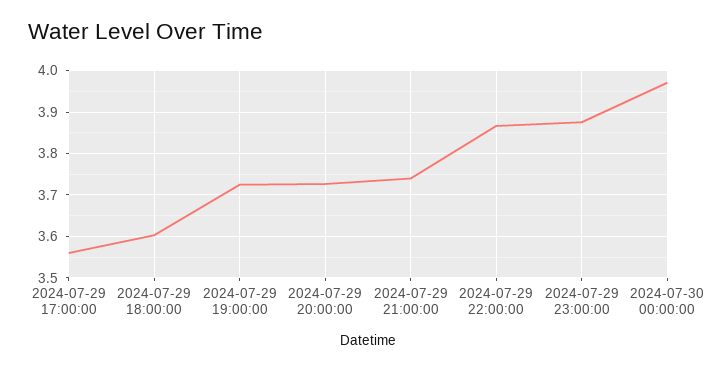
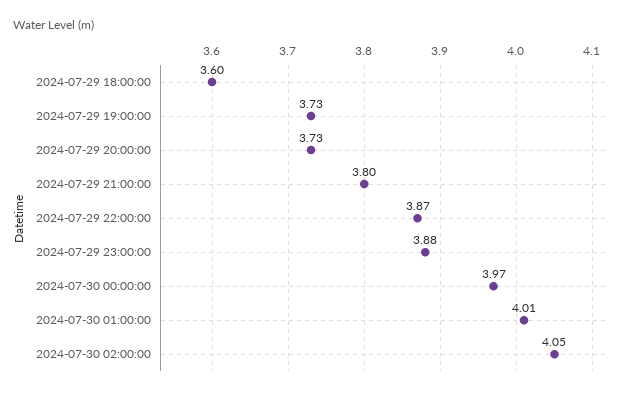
2024-07-29 17:00:00: 3.56 -> none
2024-07-29 21:00:00: 3.74 -> 3.8
2024-07-30 01:00:00: none -> 4.01
2024-07-30 02:00:00: none -> 4.05

